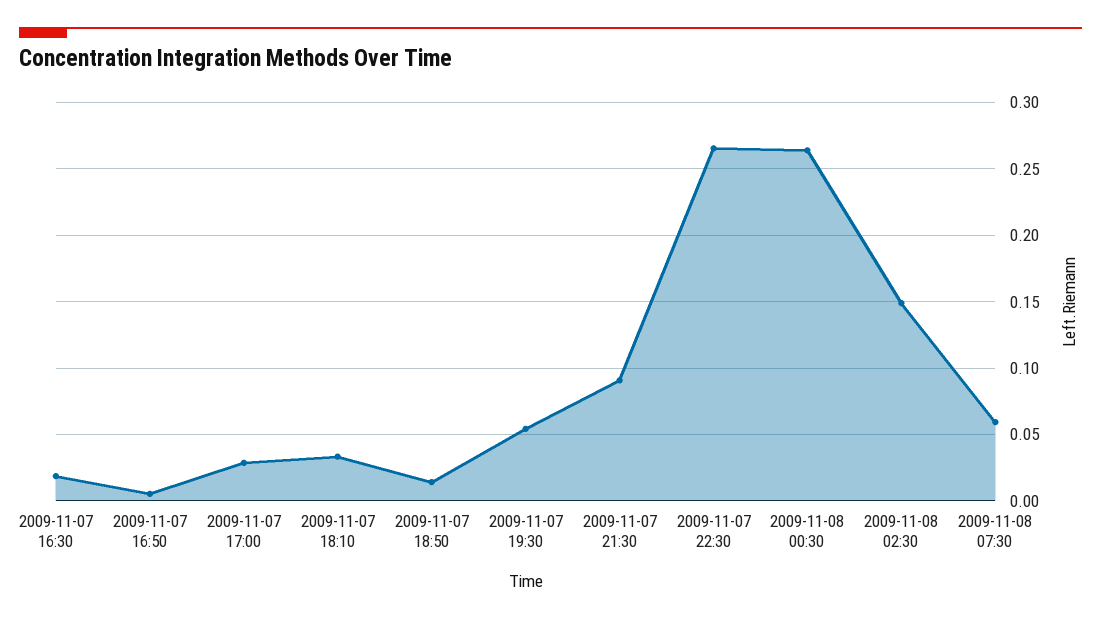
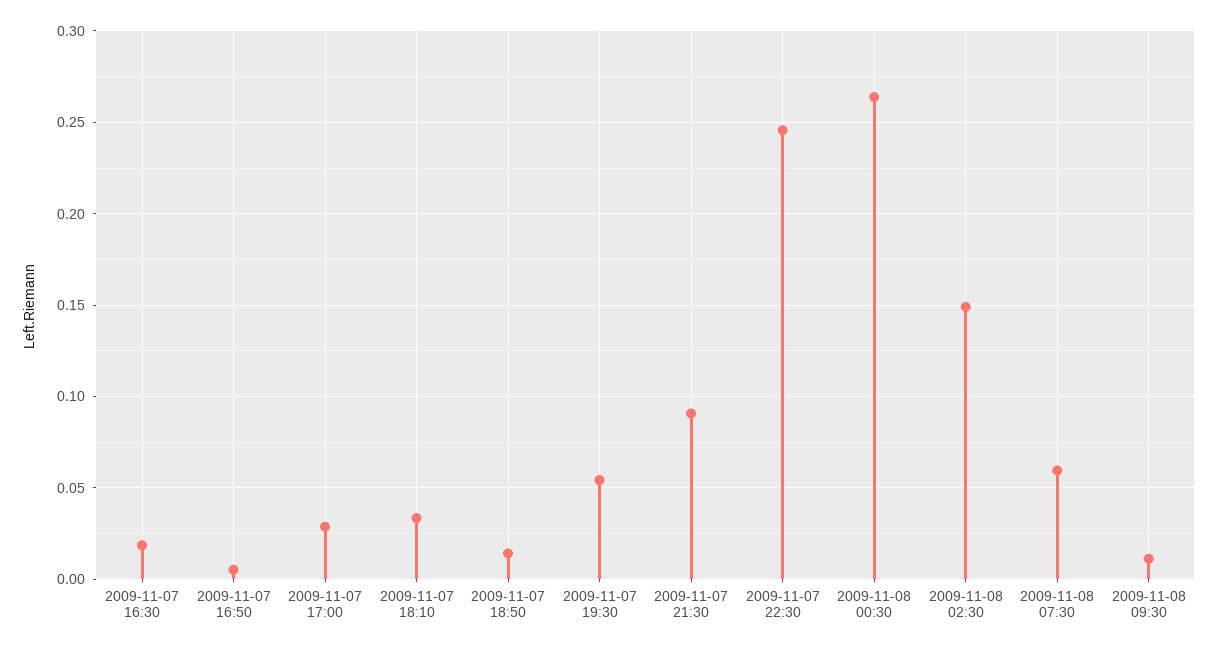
2009-11-07 22:30: 0.265 -> 0.245
2009-11-08 09:30: none -> 0.01

